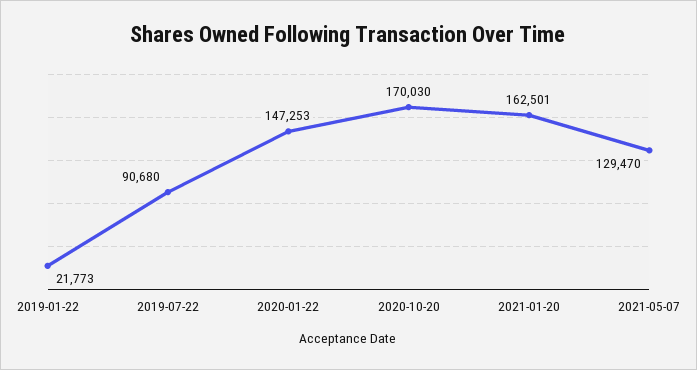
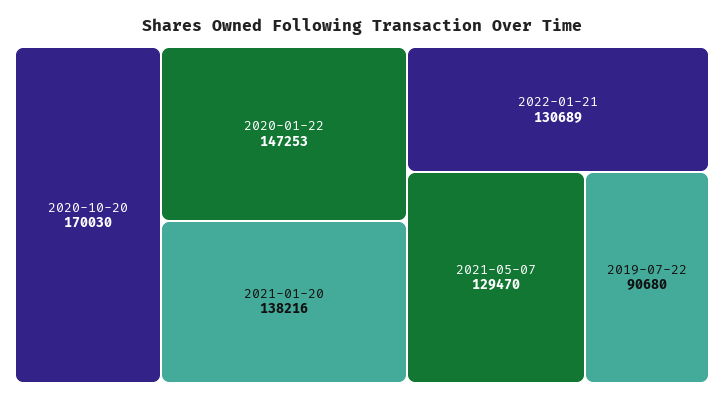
2019-01-22: 21773 -> none
2021-01-20: 162501 -> 138216
2022-01-21: none -> 130689

